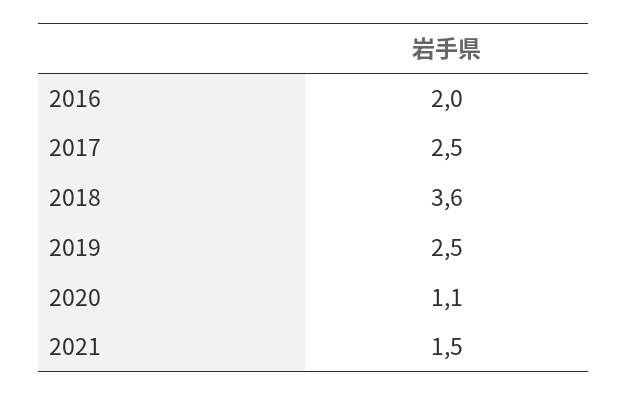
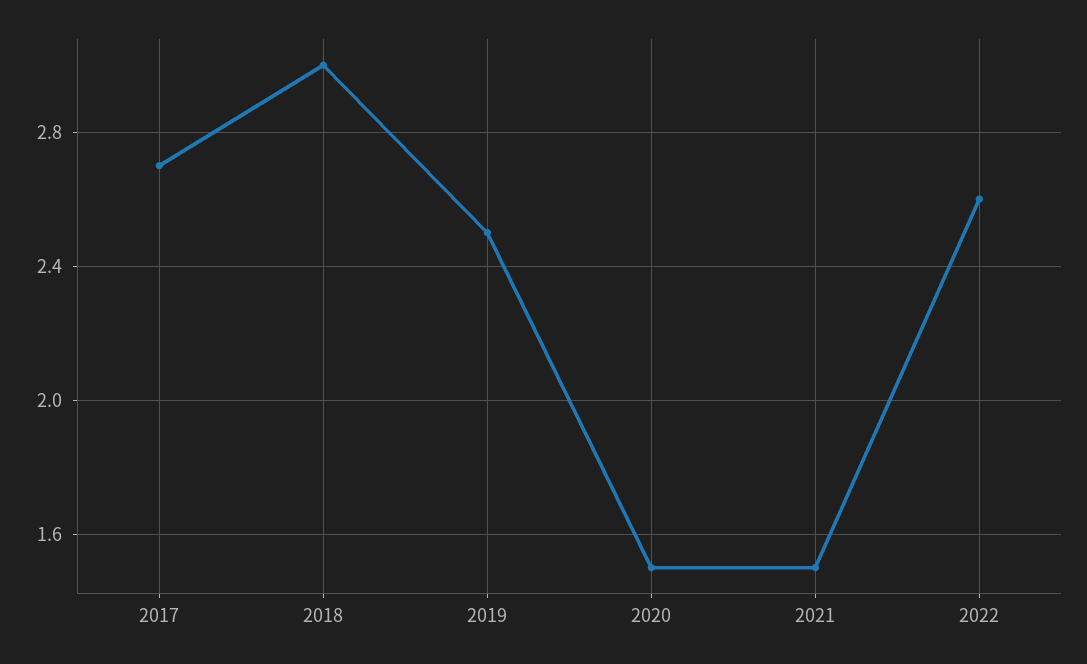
2016: 2 -> none
2017: 2.5 -> 2.7
2018: 3.6 -> 3
2020: 1.1 -> 1.5
2022: none -> 2.6

